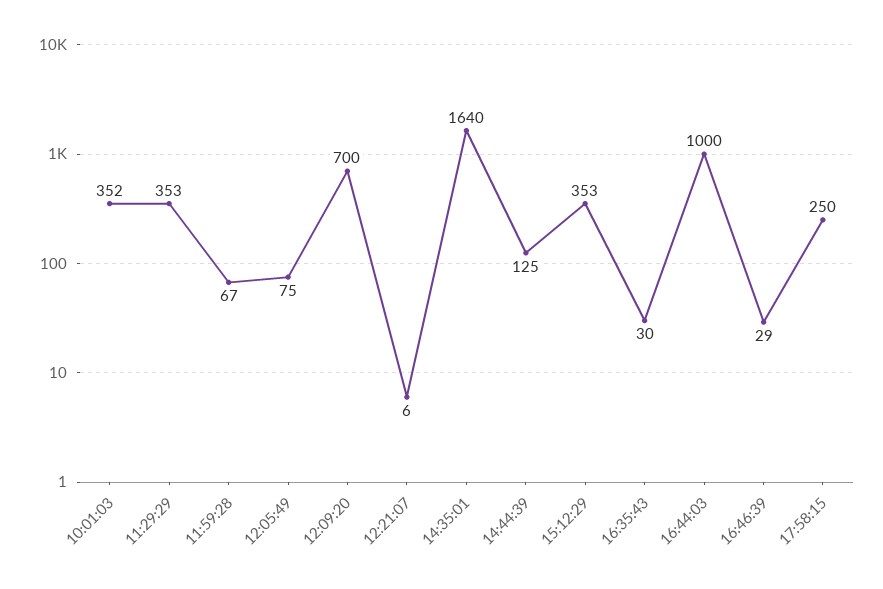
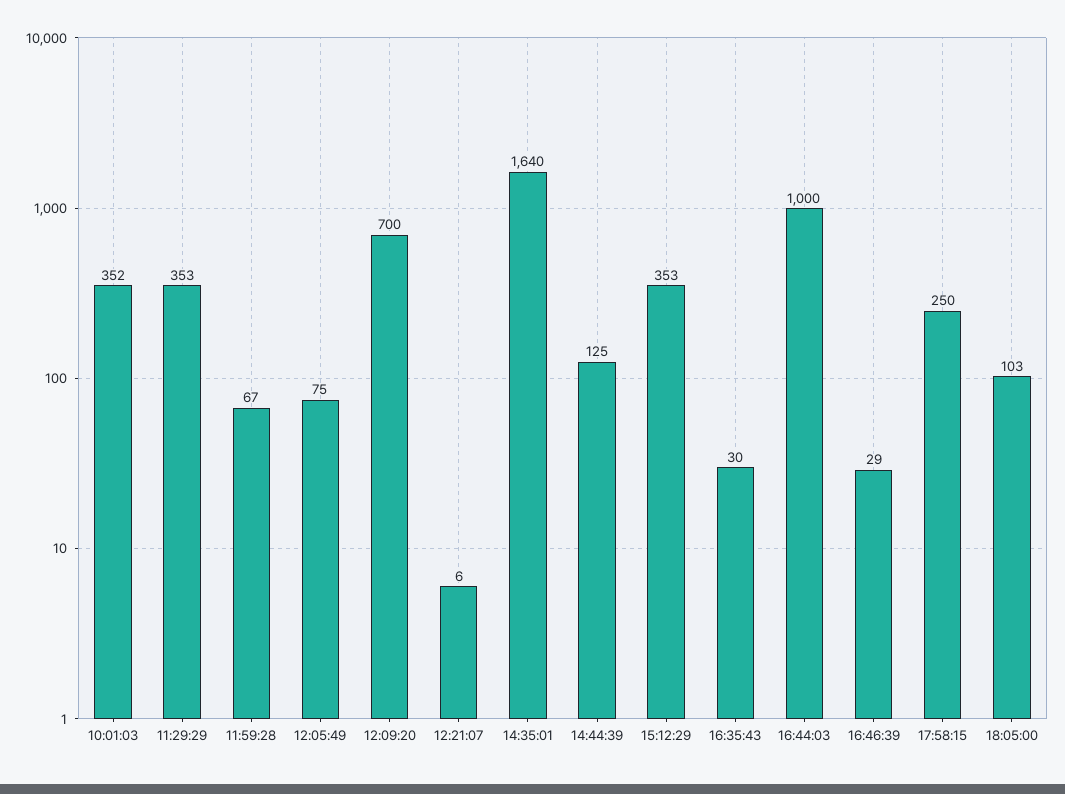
18:05:00: none -> 103

